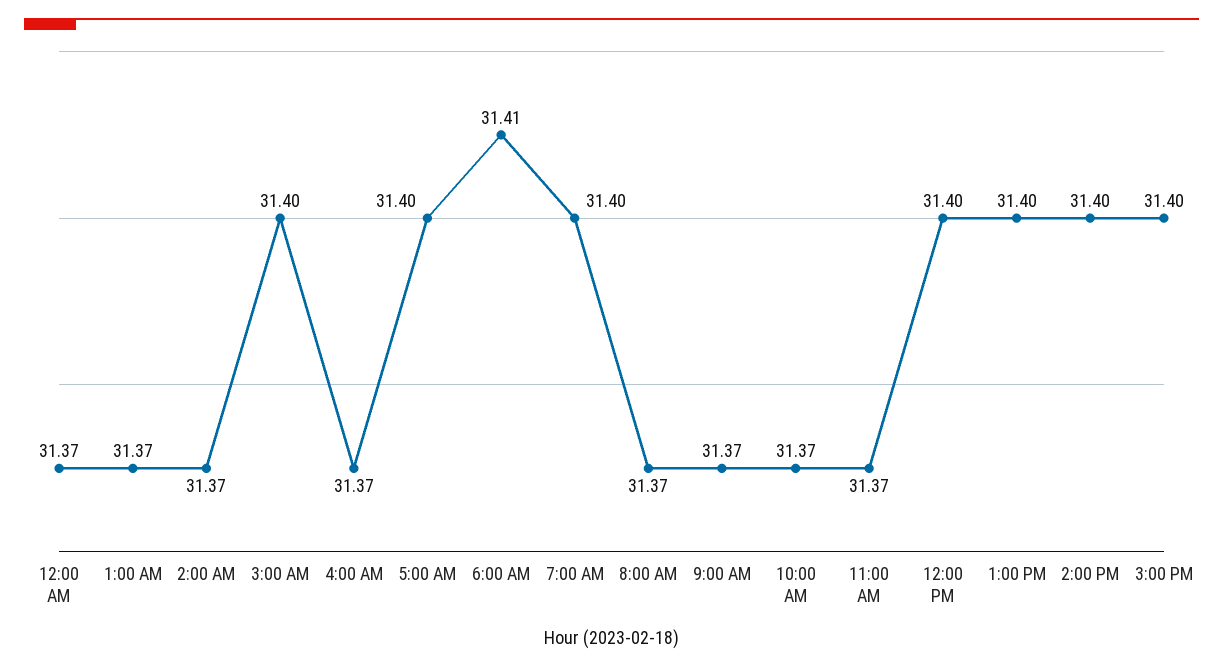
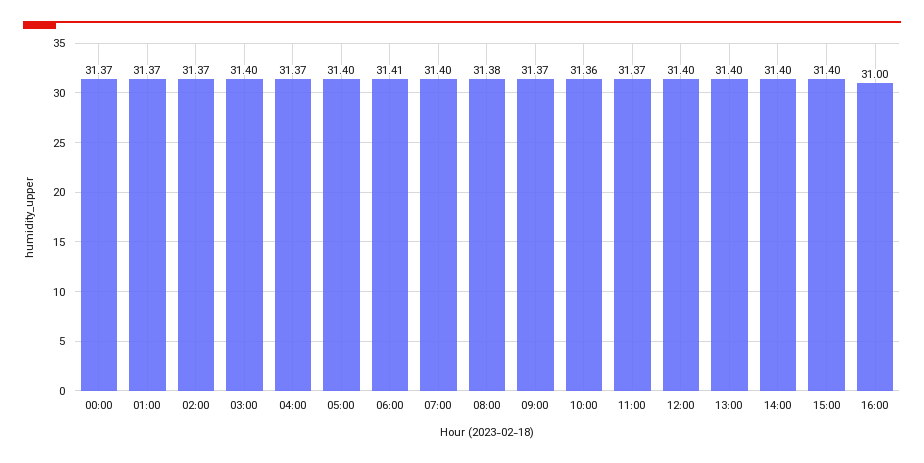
8:00 AM: 31.37 -> 31.38
10:00 AM: 31.37 -> 31.36
16:00: none -> 31

